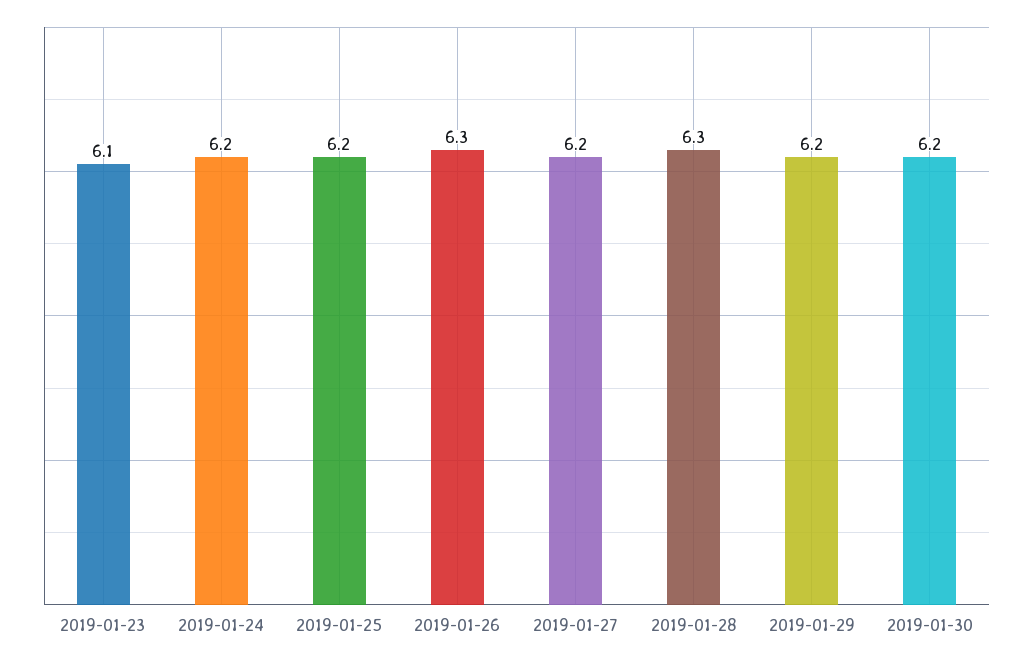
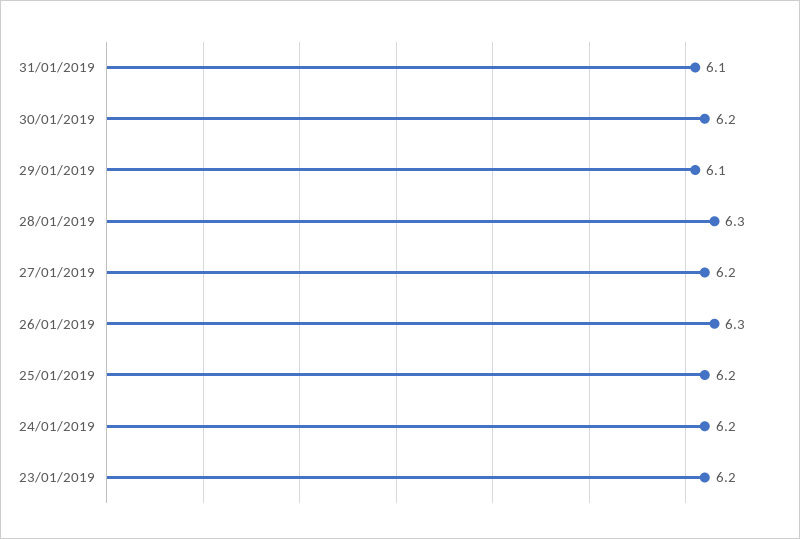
2019-01-23: 6.1 -> 6.2
2019-01-29: 6.2 -> 6.1
31/01/2019: none -> 6.1

